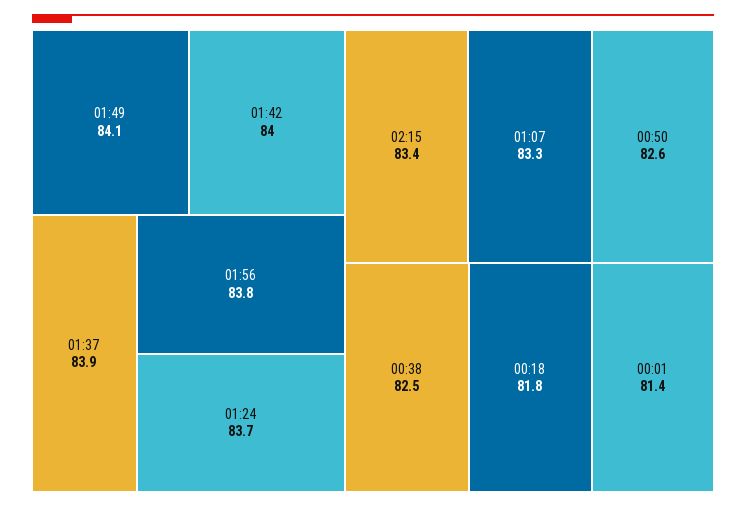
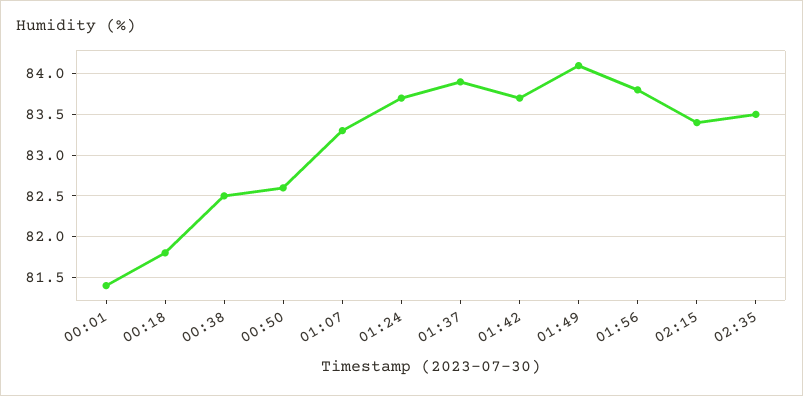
01:42: 84 -> 83.7
02:35: none -> 83.5

